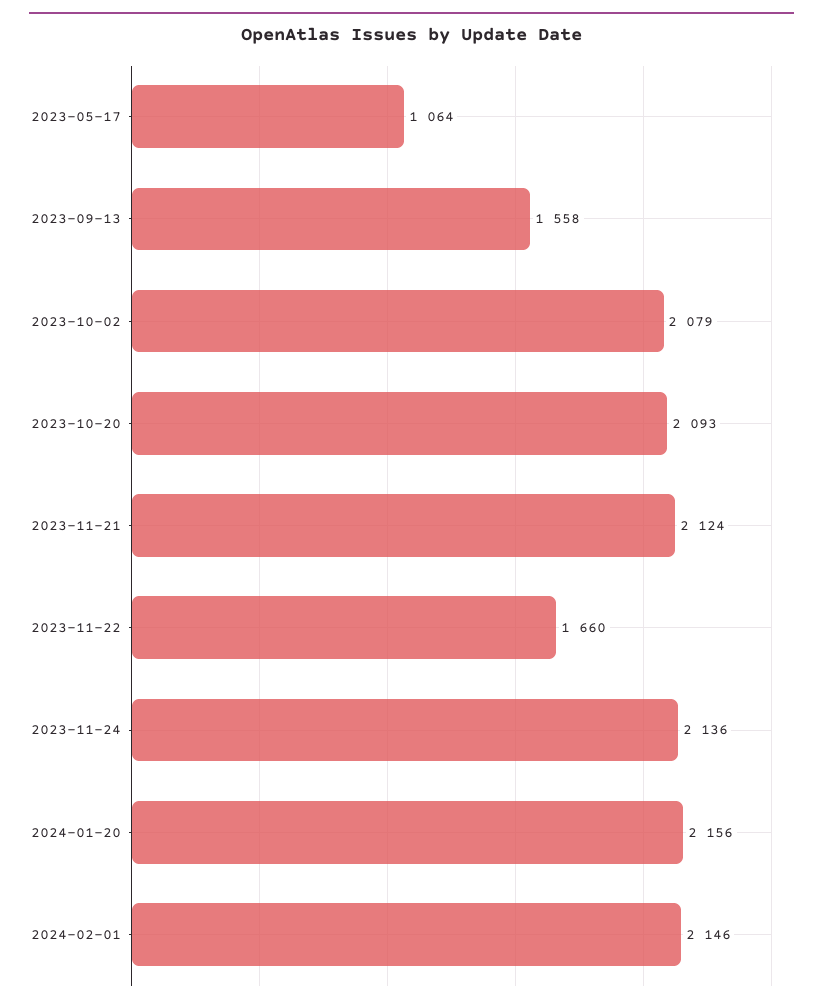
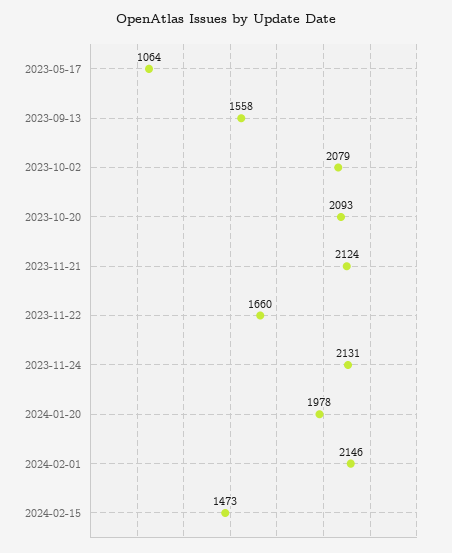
2023-11-24: 2136 -> 2131
2024-01-20: 2156 -> 1978
2024-02-15: none -> 1473

